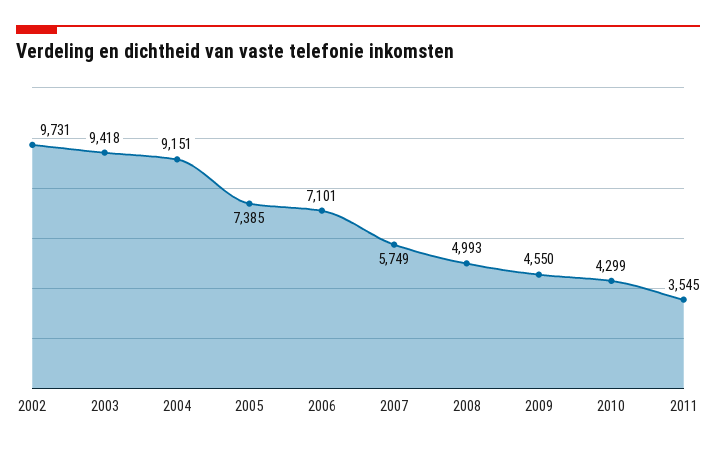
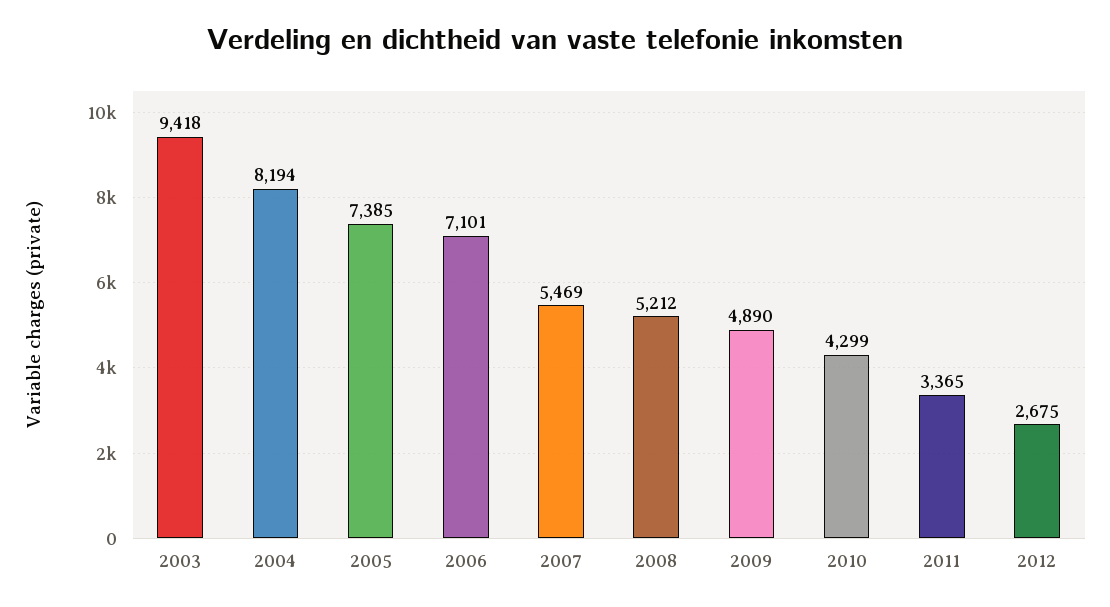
2002: 9731 -> none
2004: 9151 -> 8194
2007: 5749 -> 5469
2008: 4993 -> 5212
2009: 4550 -> 4890
2011: 3545 -> 3365
2012: none -> 2675

